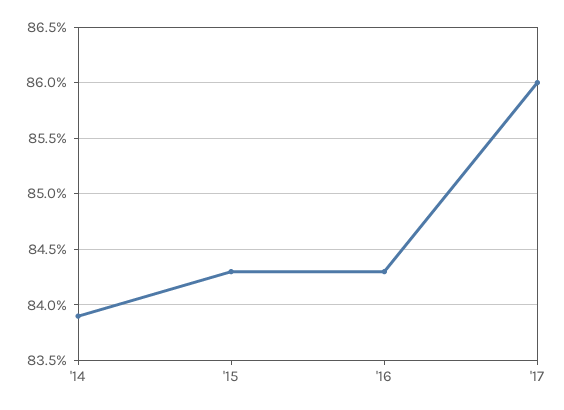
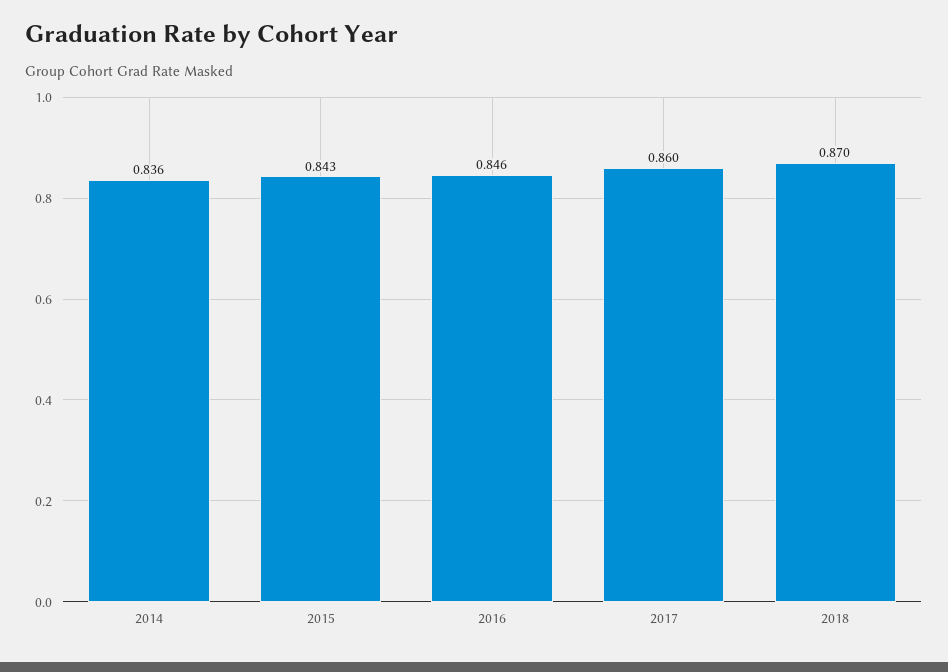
'14: 0.839 -> 0.836
'16: 0.843 -> 0.846
2018: none -> 0.87

